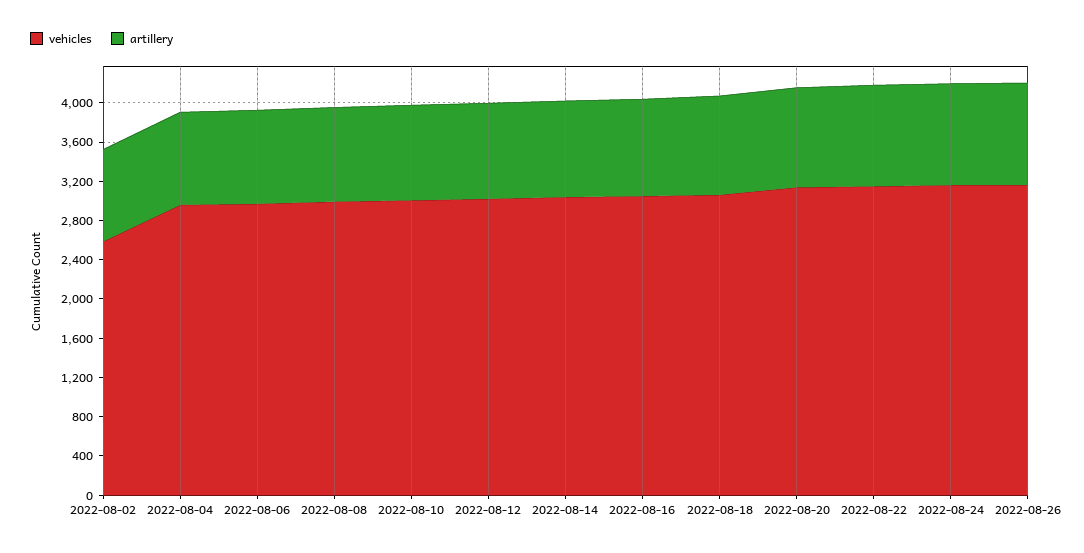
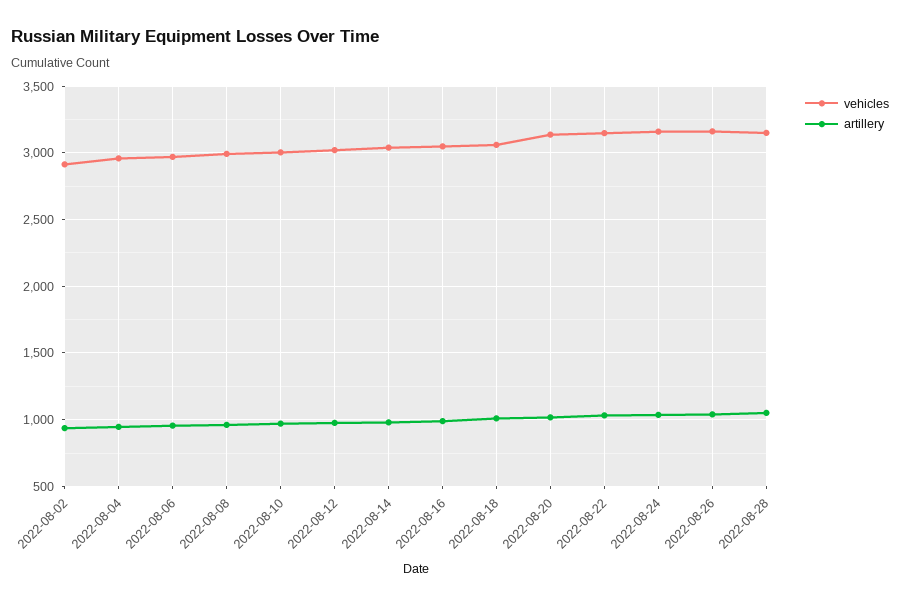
vehicles, 2022-08-02: 2600 -> 2900
vehicles, 2022-08-28: none -> 3150
artillery, 2022-08-28: none -> 1050

